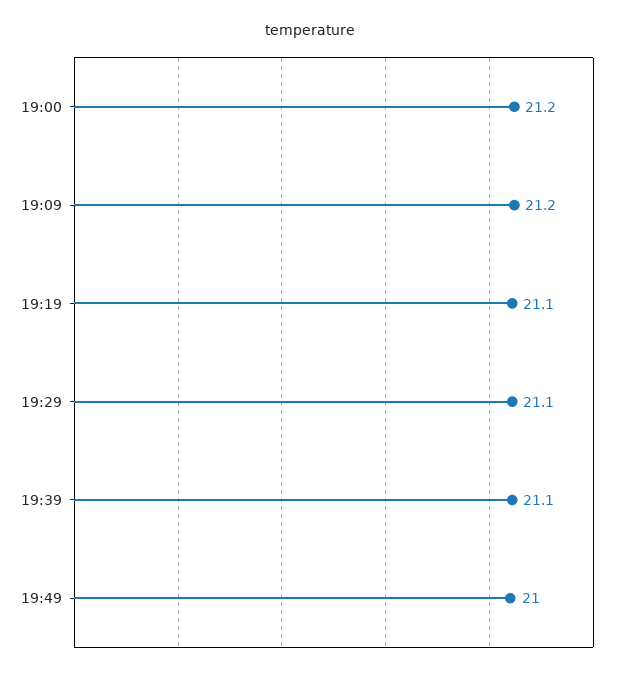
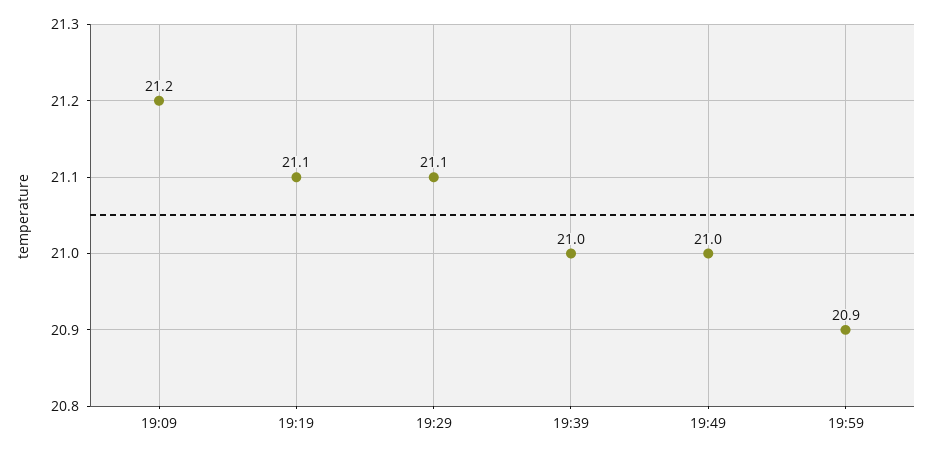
19:00: 21.2 -> none
19:39: 21.1 -> 21
19:59: none -> 20.9

